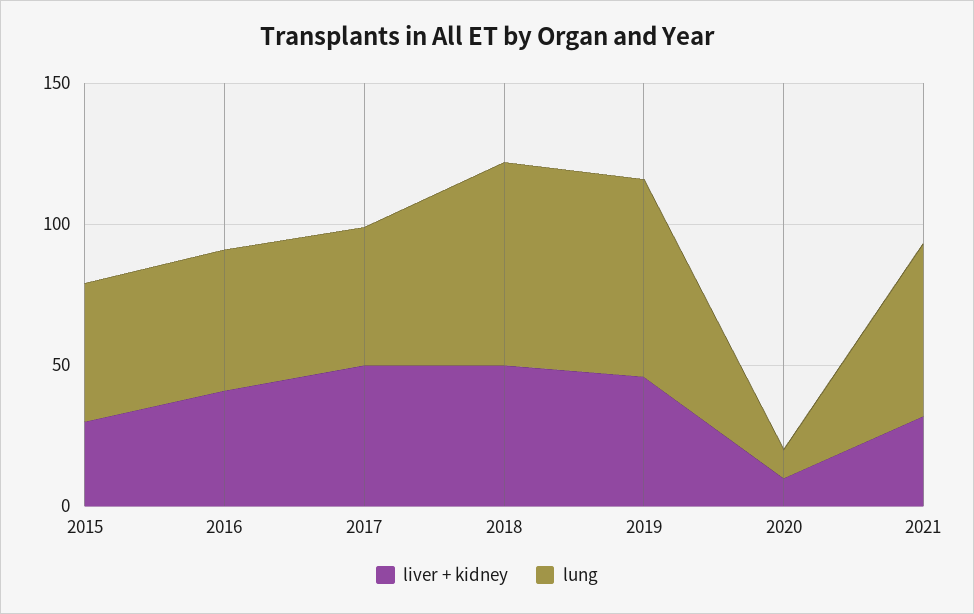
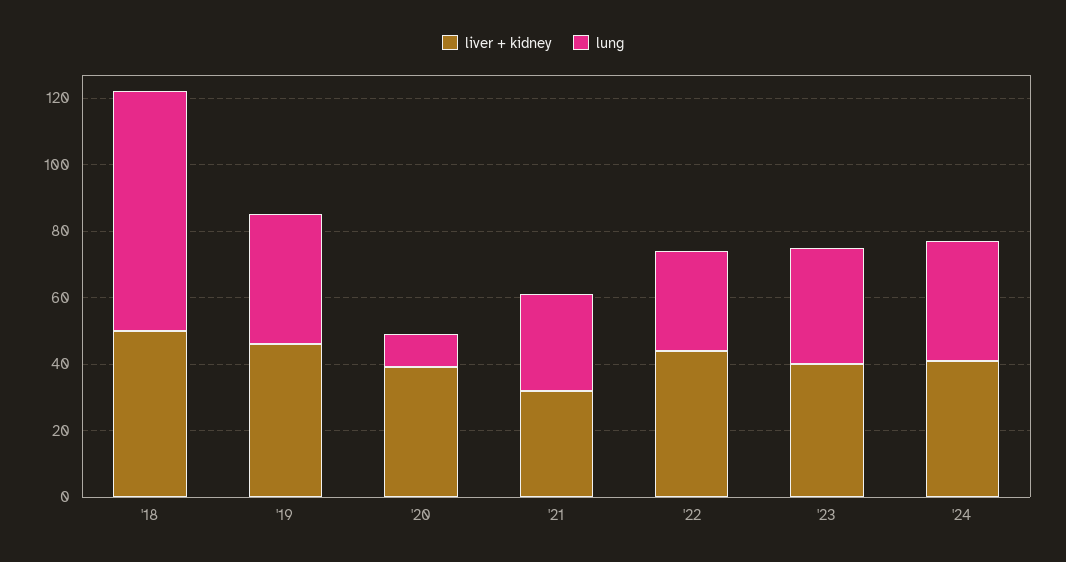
liver + kidney, 2015: 30 -> none
lung, 2015: 50 -> none
liver + kidney, 2016: 40 -> none
lung, 2016: 50 -> none
liver + kidney, 2017: 50 -> none
lung, 2017: 50 -> none
lung, 2019: 70 -> 40
liver + kidney, 2020: 10 -> 40
lung, 2021: 60 -> 30
liver + kidney, '22: none -> 45
lung, '22: none -> 30
liver + kidney, '23: none -> 40
lung, '23: none -> 35
liver + kidney, '24: none -> 40
lung, '24: none -> 35

